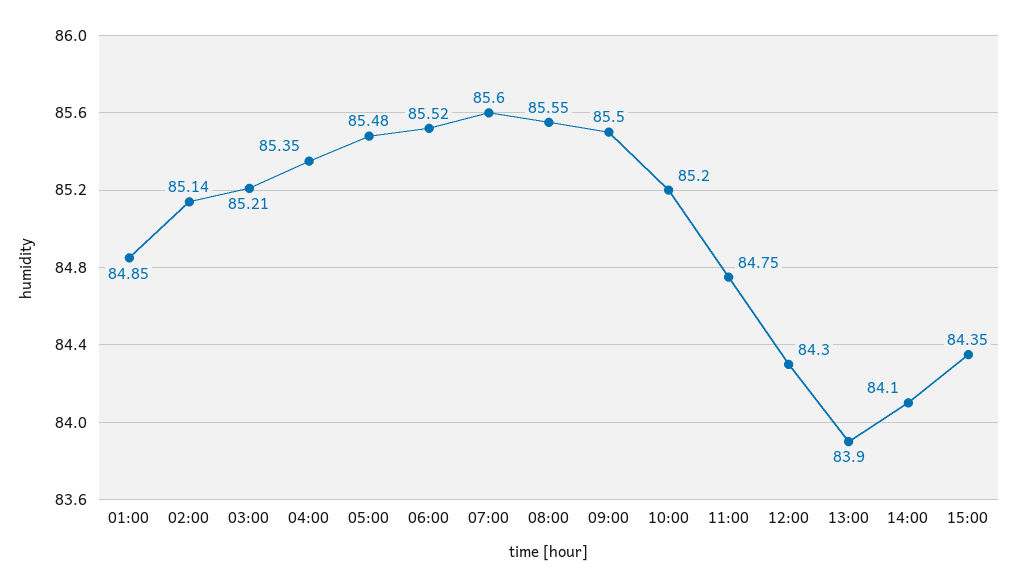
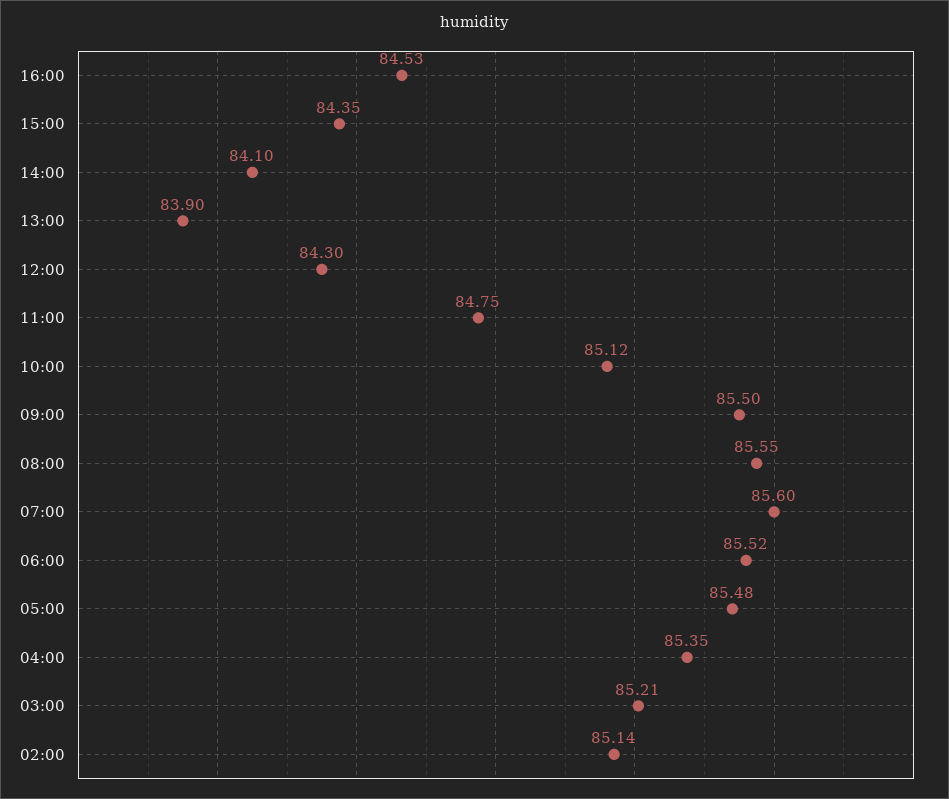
01:00: 84.85 -> none
10:00: 85.2 -> 85.12
16:00: none -> 84.53

